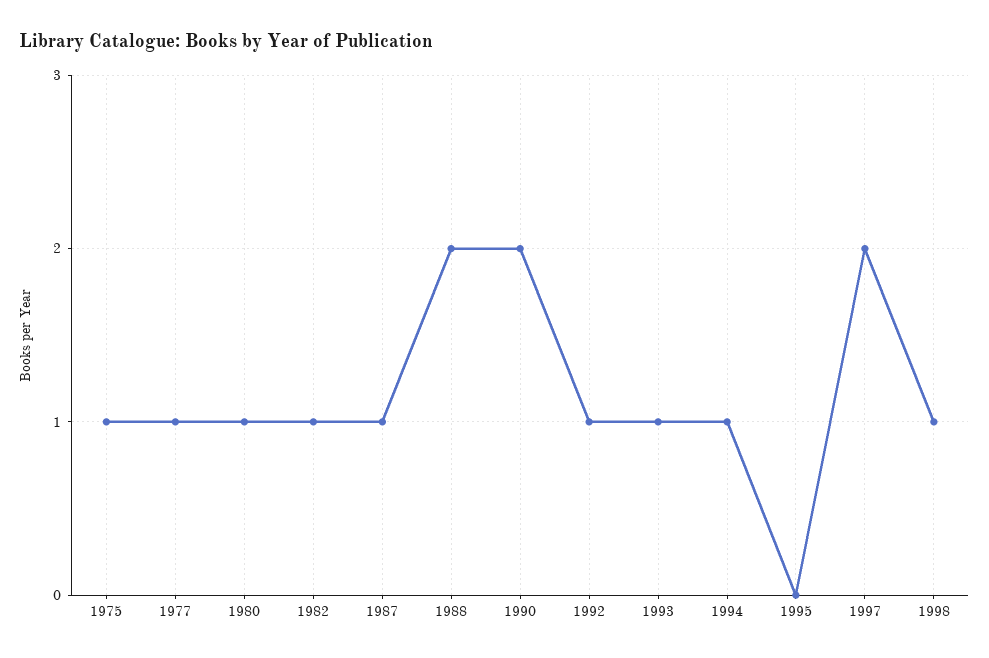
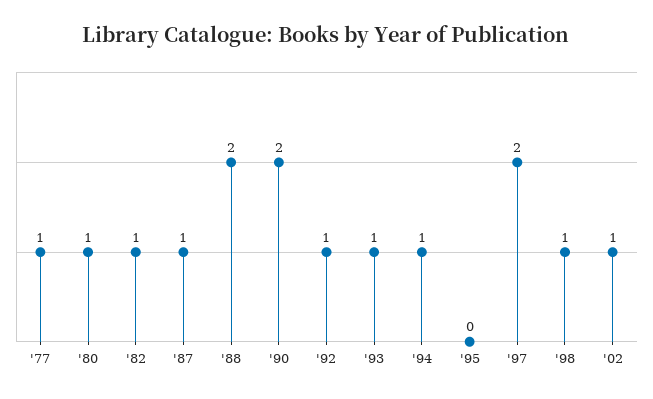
1975: 1 -> none
'02: none -> 1

